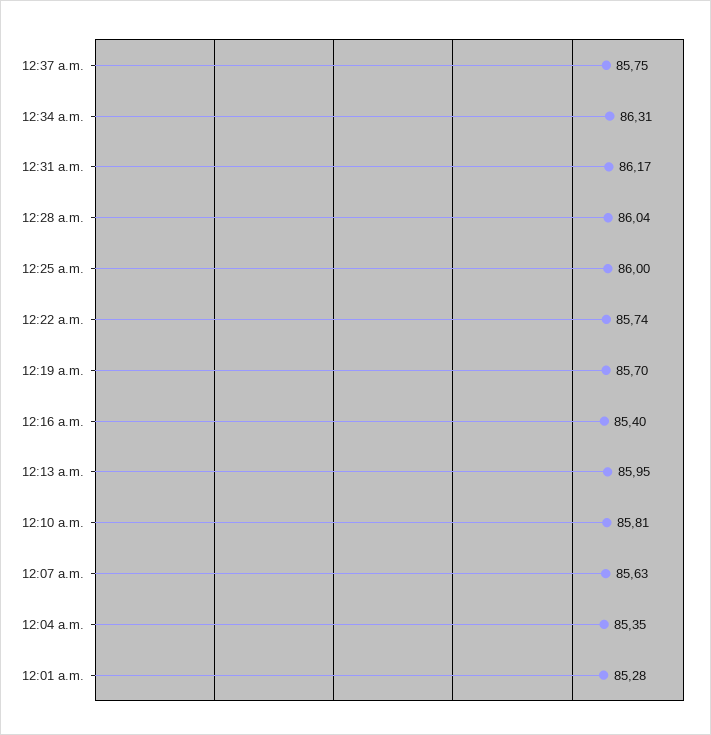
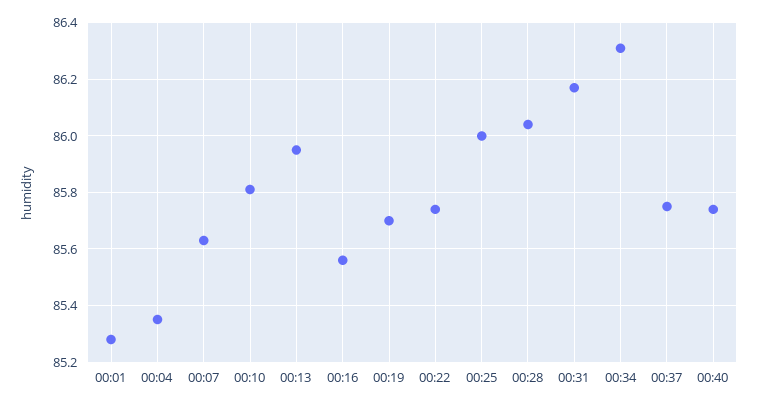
12:16 a.m.: 85.4 -> 85.55
00:40: none -> 85.75

